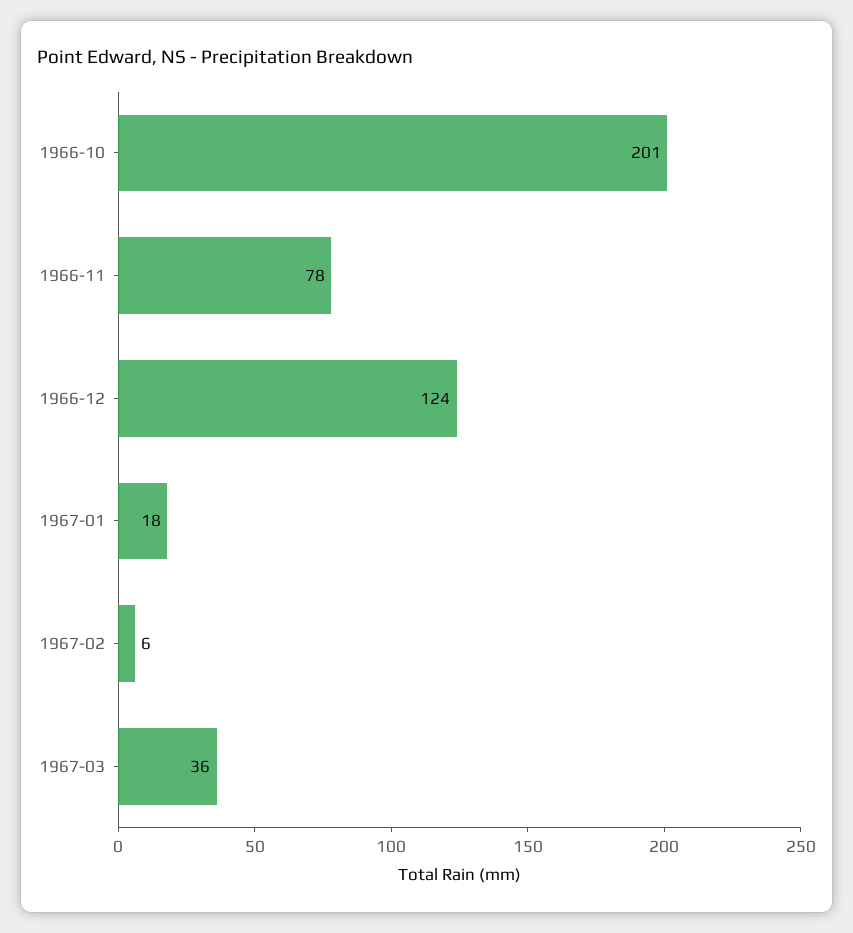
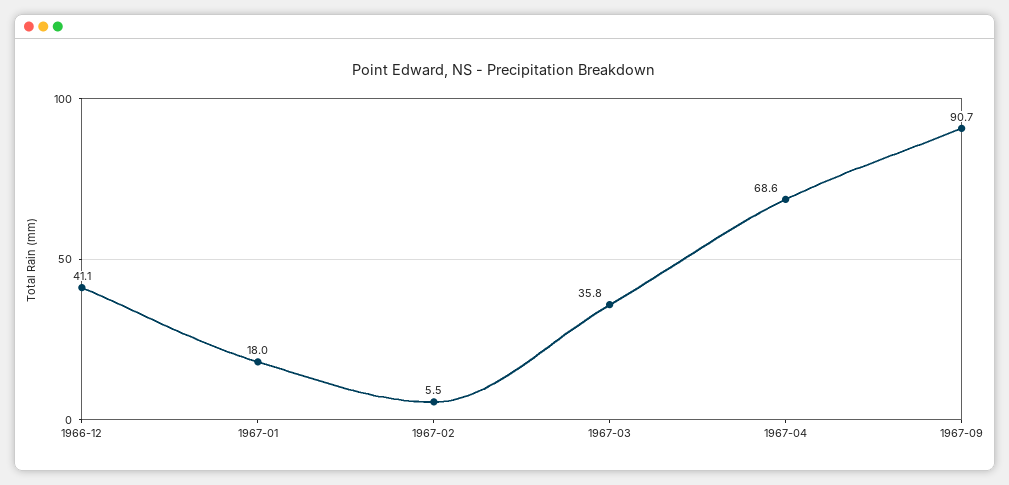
1966-10: 201 -> none
1966-11: 78 -> none
1966-12: 124 -> 41.1
1967-04: none -> 68.6
1967-09: none -> 90.7

